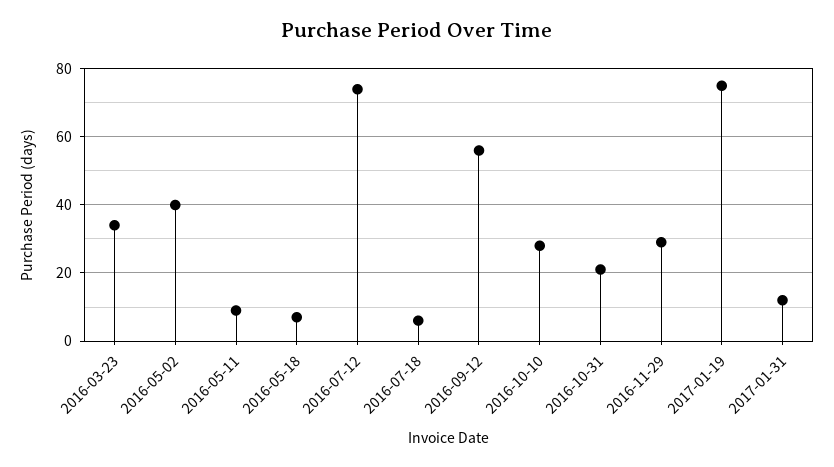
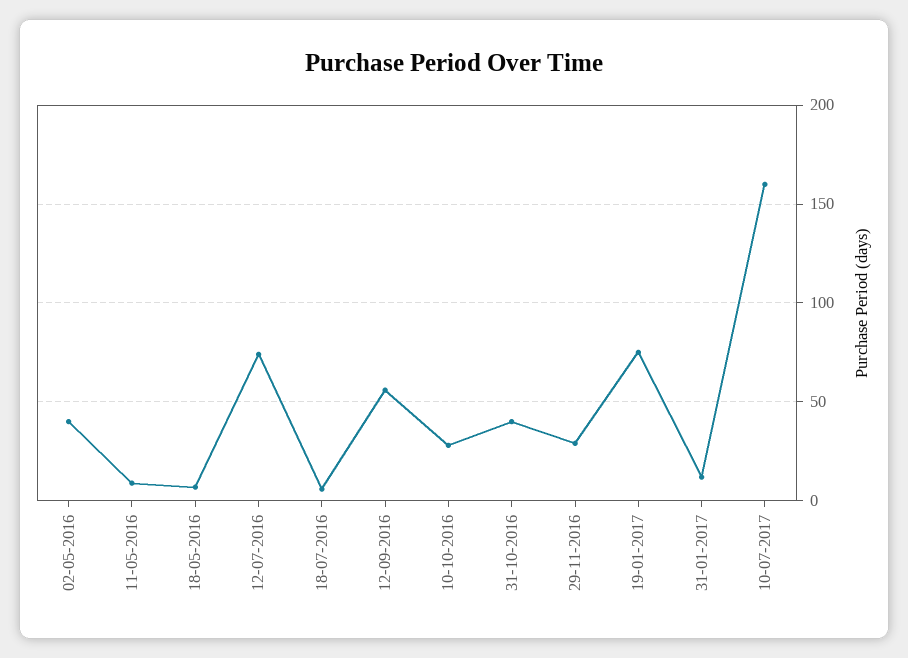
2016-03-23: 35 -> none
2016-10-31: 20 -> 40
10-07-2017: none -> 160

